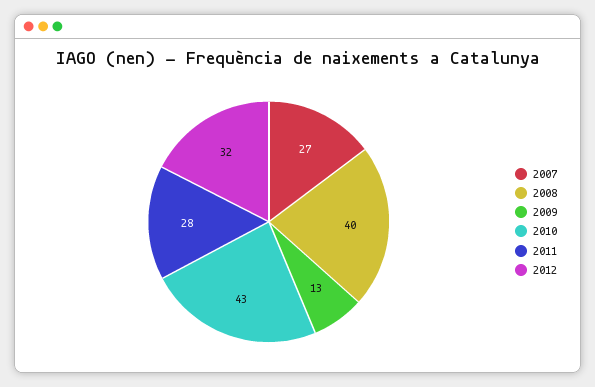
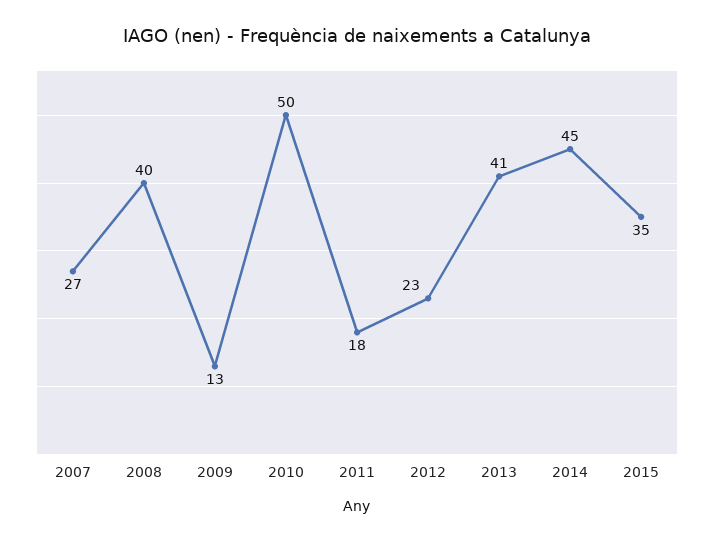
2010: 43 -> 50
2011: 28 -> 18
2012: 32 -> 23
2013: none -> 41
2014: none -> 45
2015: none -> 35

